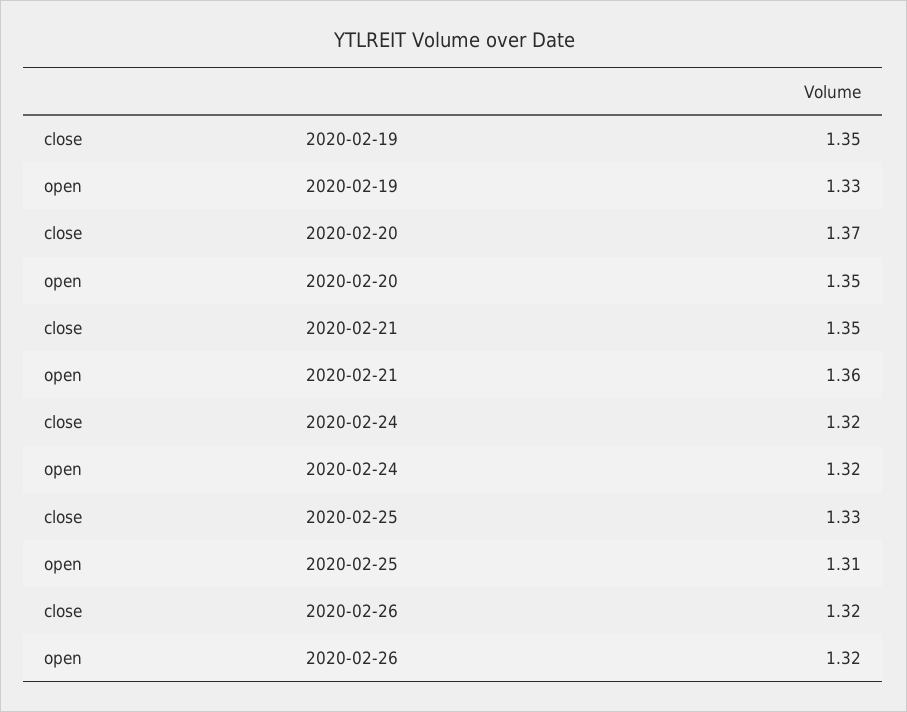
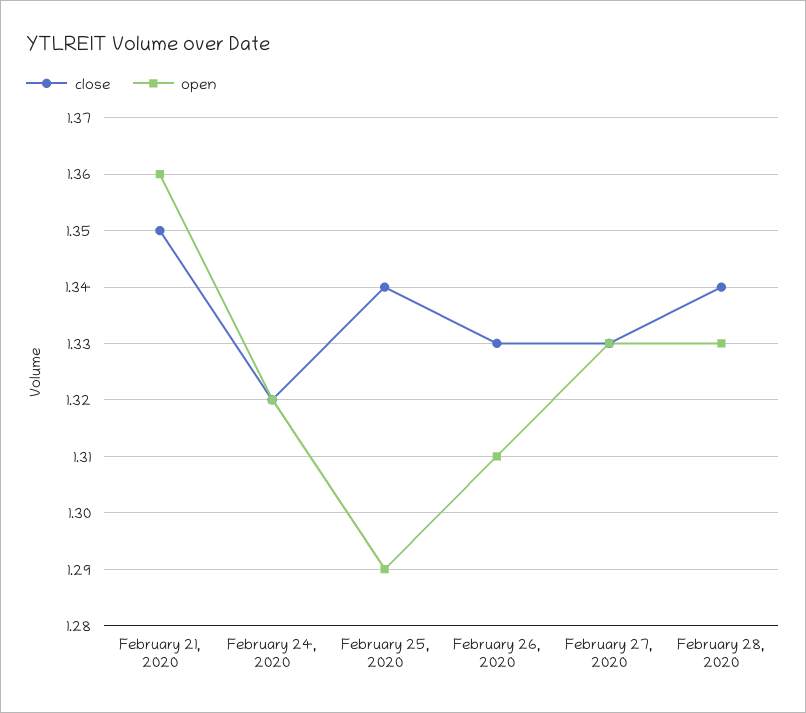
close, 2020-02-19: 1.35 -> none
open, 2020-02-19: 1.33 -> none
close, 2020-02-20: 1.37 -> none
open, 2020-02-20: 1.35 -> none
close, 2020-02-25: 1.33 -> 1.34
open, 2020-02-25: 1.31 -> 1.29
close, 2020-02-26: 1.32 -> 1.33
open, 2020-02-26: 1.32 -> 1.31
close, February 27, 2020: none -> 1.33
open, February 27, 2020: none -> 1.33
close, February 28, 2020: none -> 1.34
open, February 28, 2020: none -> 1.33

